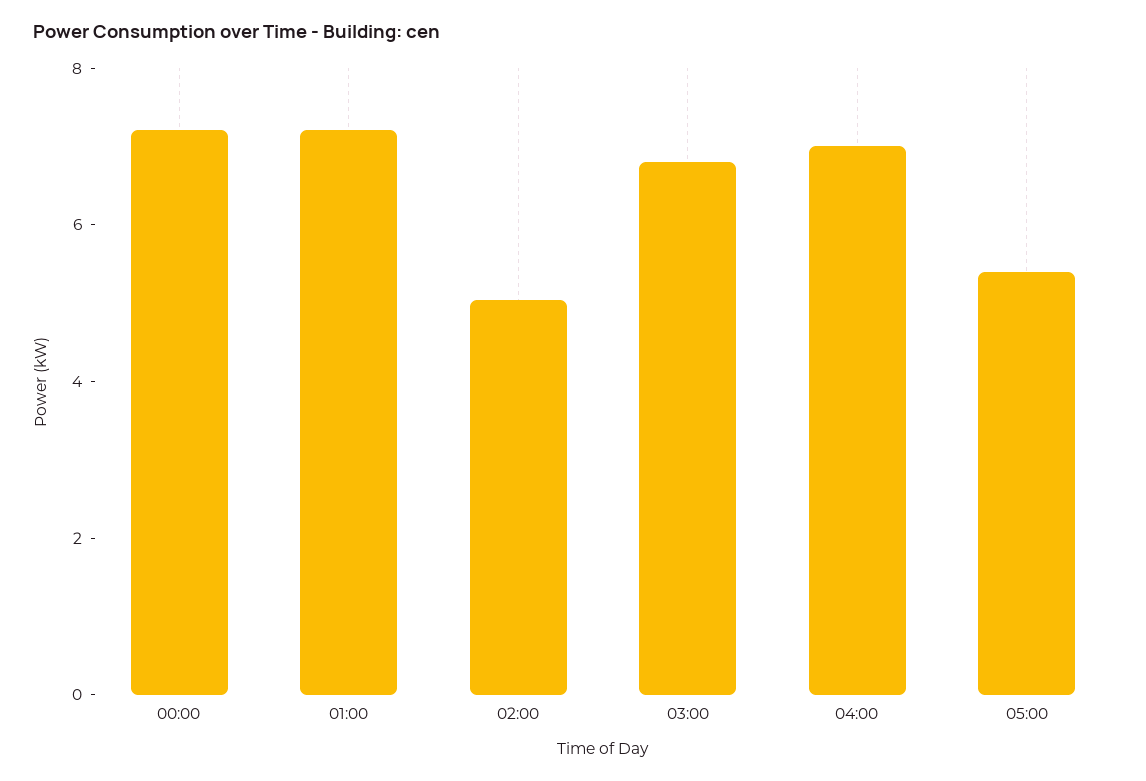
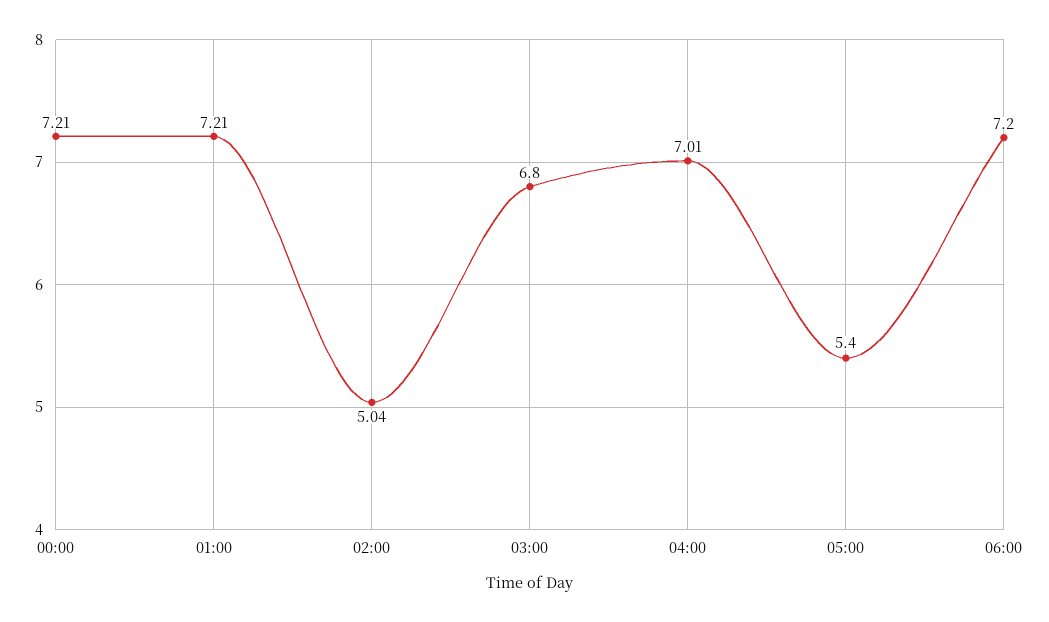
06:00: none -> 7.2

